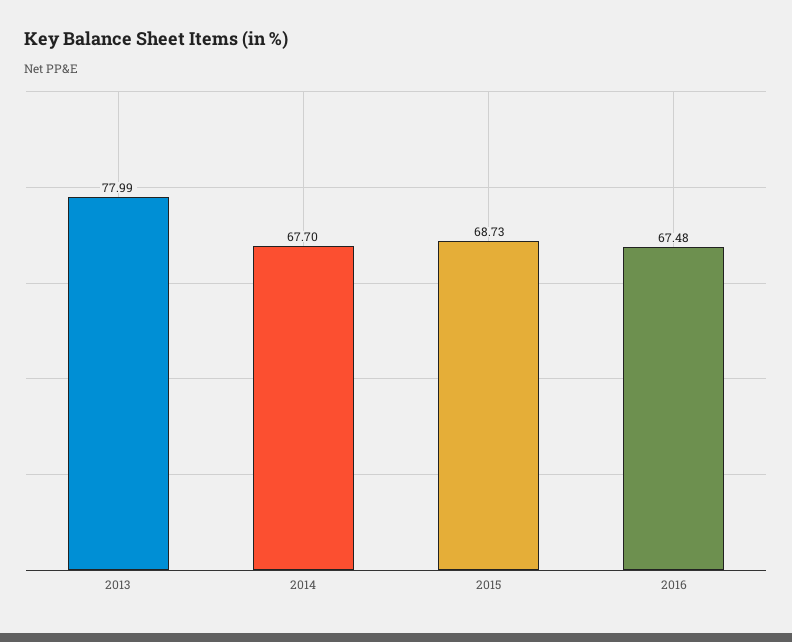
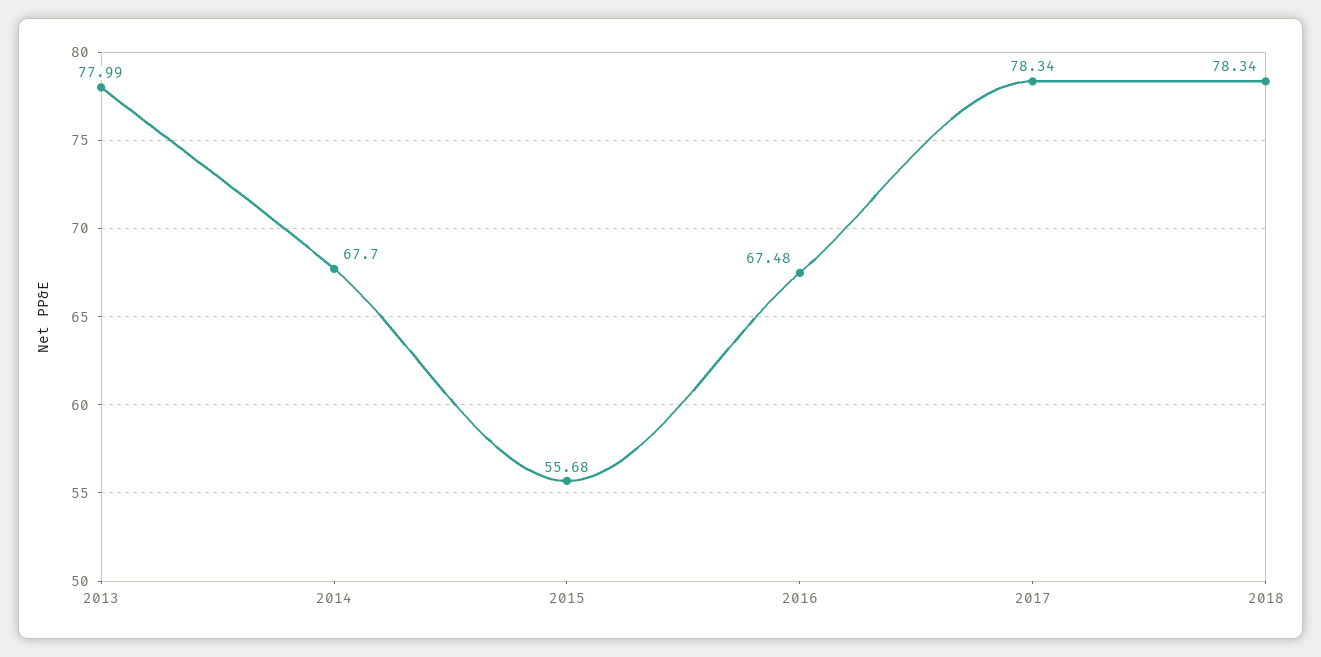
2015: 68.73 -> 55.68
2017: none -> 78.34
2018: none -> 78.34

